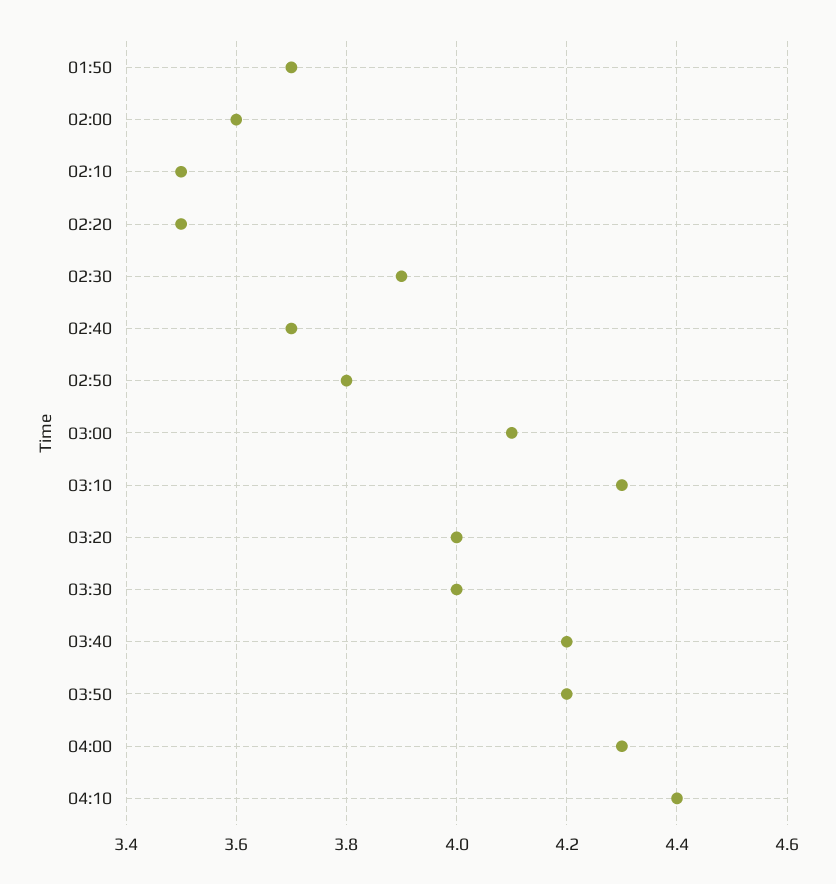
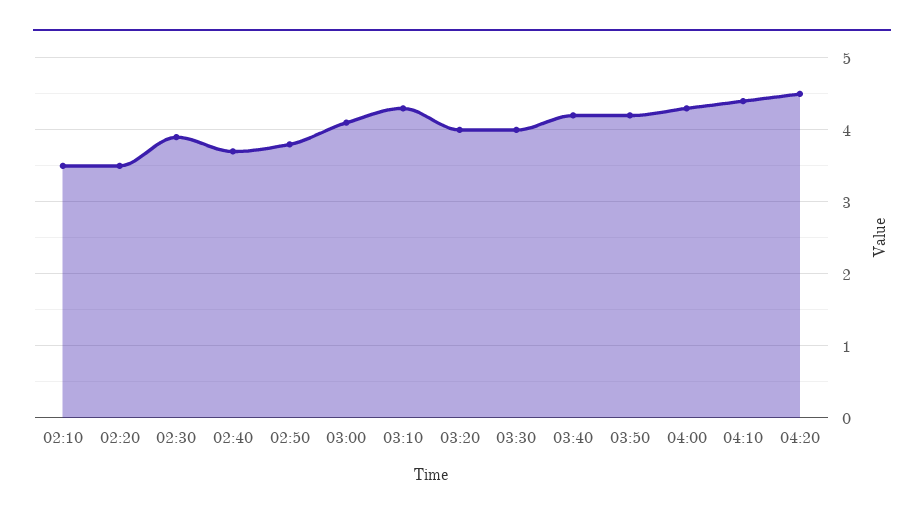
01:50: 3.7 -> none
02:00: 3.6 -> none
04:20: none -> 4.5

